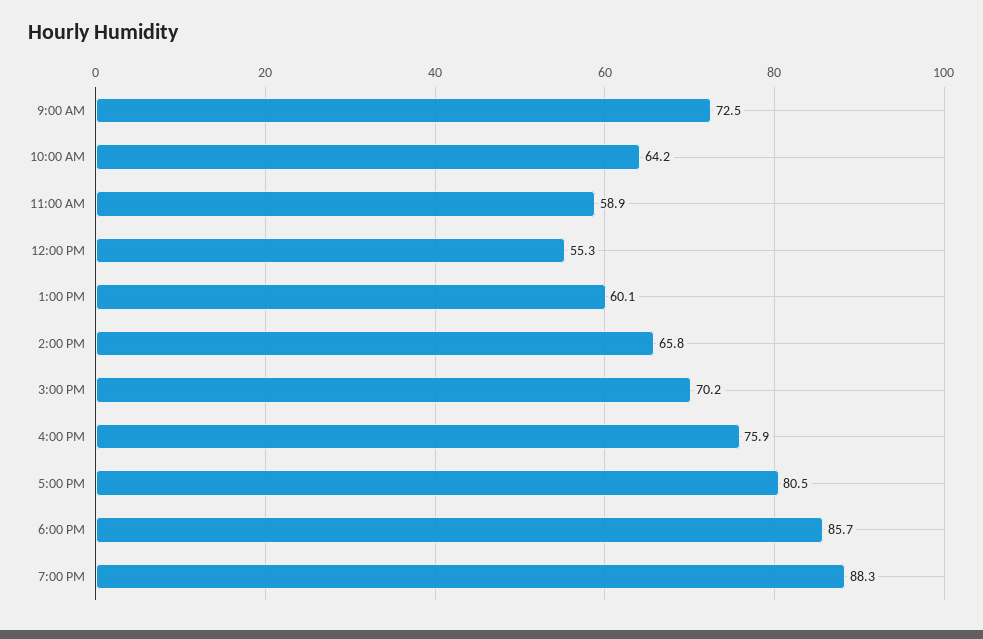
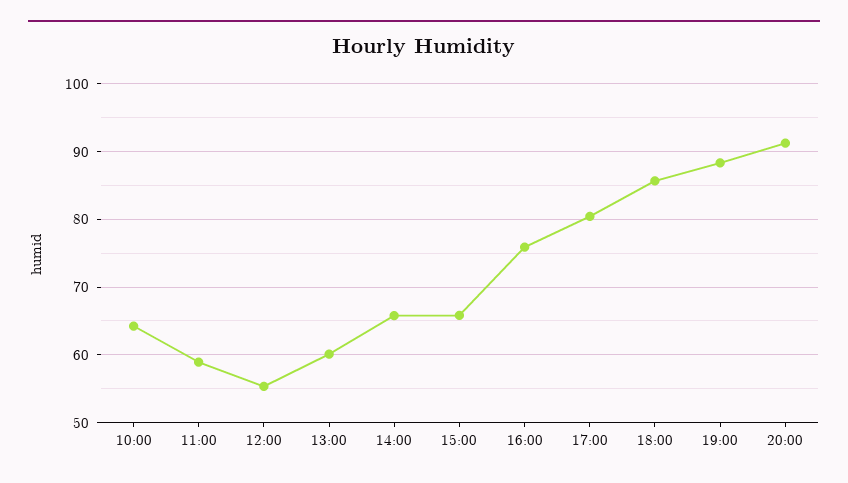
9:00 AM: 72.5 -> none
3:00 PM: 70.2 -> 66
20:00: none -> 91

